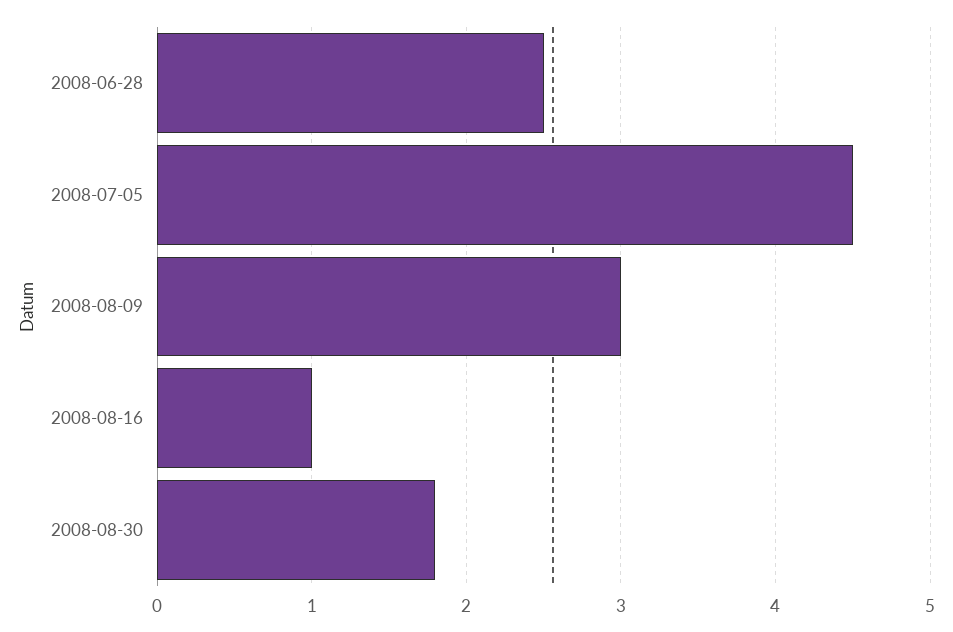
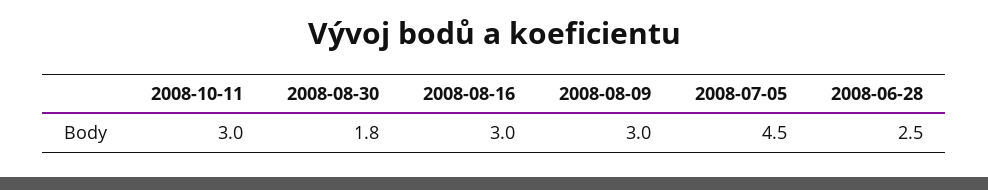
2008-08-16: 1 -> 3
2008-10-11: none -> 3

